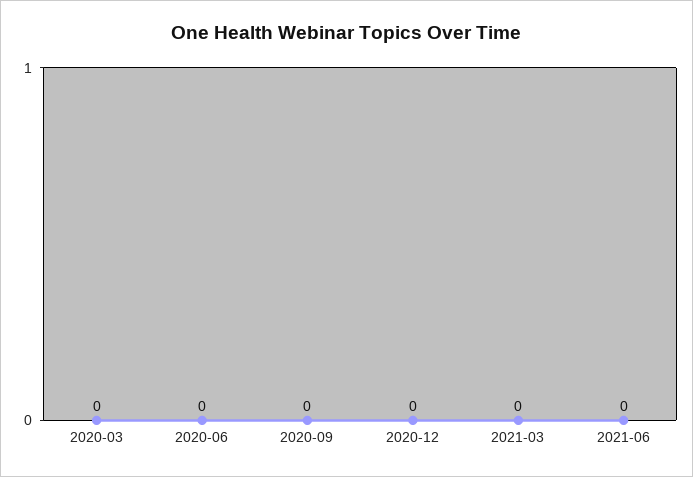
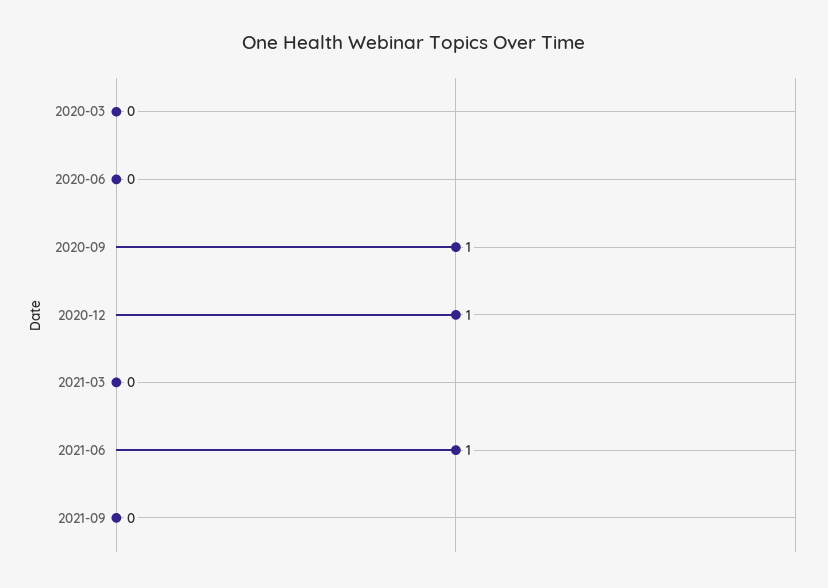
2020-09: 0 -> 1
2020-12: 0 -> 1
2021-06: 0 -> 1
2021-09: none -> 0

